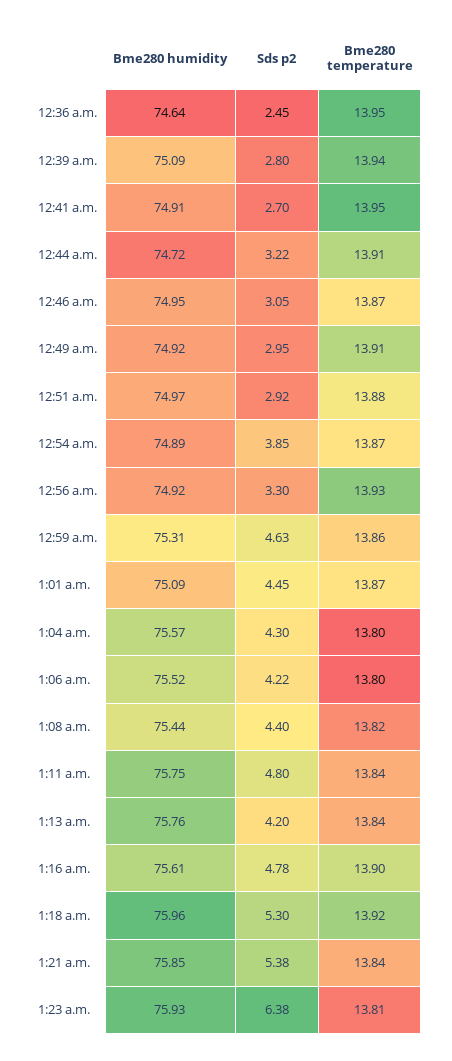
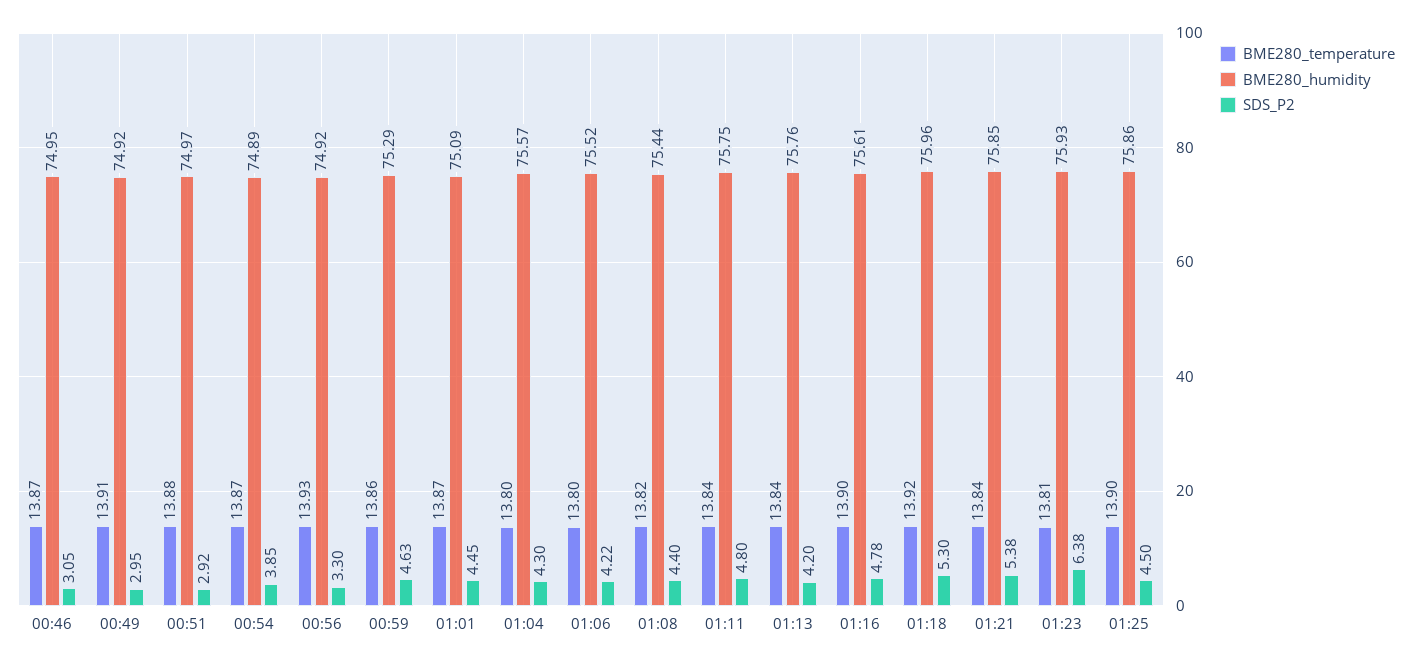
Bme280 humidity, 12:36 a.m.: 74.64 -> none
Sds p2, 12:36 a.m.: 2.45 -> none
Bme280 temperature, 12:36 a.m.: 13.95 -> none
Bme280 humidity, 12:39 a.m.: 75.09 -> none
Sds p2, 12:39 a.m.: 2.8 -> none
Bme280 temperature, 12:39 a.m.: 13.94 -> none
Bme280 humidity, 12:41 a.m.: 74.91 -> none
Sds p2, 12:41 a.m.: 2.7 -> none
Bme280 temperature, 12:41 a.m.: 13.95 -> none
Bme280 humidity, 12:44 a.m.: 74.72 -> none
Sds p2, 12:44 a.m.: 3.22 -> none
Bme280 temperature, 12:44 a.m.: 13.91 -> none
Bme280 humidity, 12:59 a.m.: 75.31 -> 75.29
Bme280 temperature, 01:25: none -> 13.9
Bme280 humidity, 01:25: none -> 75.86
Sds p2, 01:25: none -> 4.5

